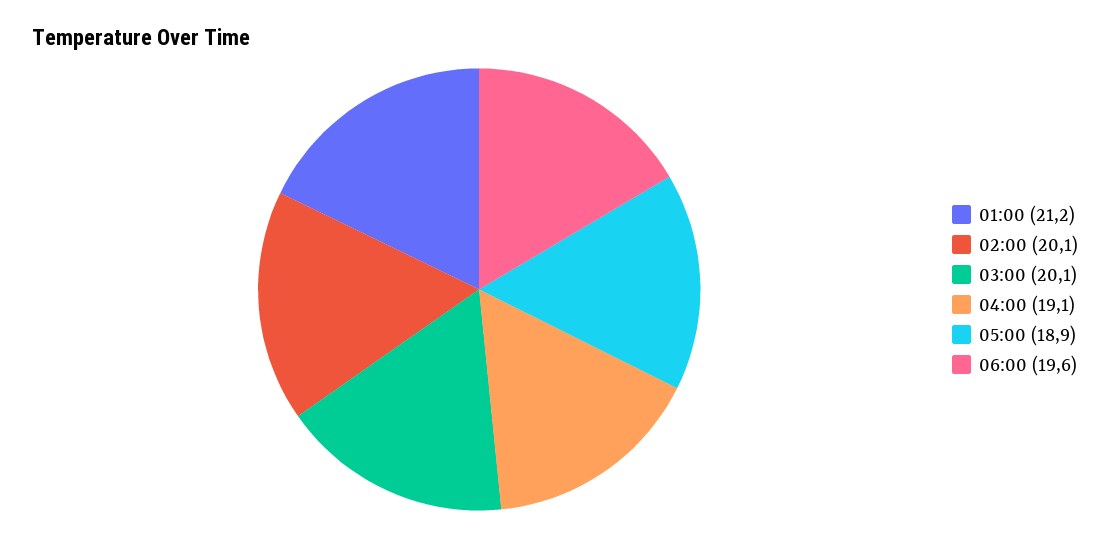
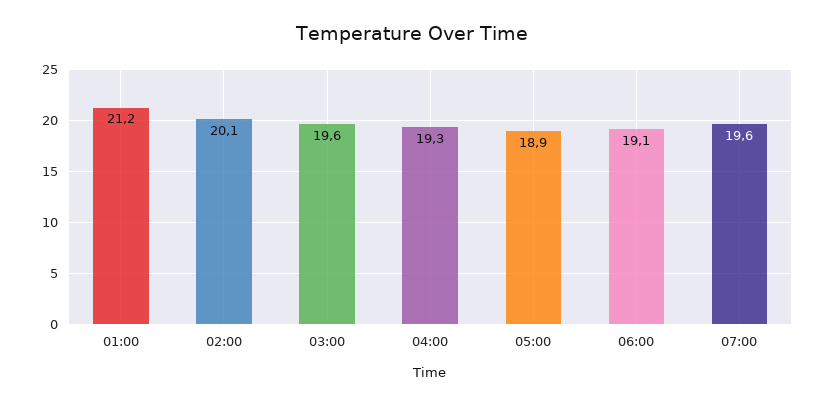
03:00: 20.1 -> 19.6
04:00: 19.1 -> 19.3
06:00: 19.6 -> 19.1
07:00: none -> 19.6

